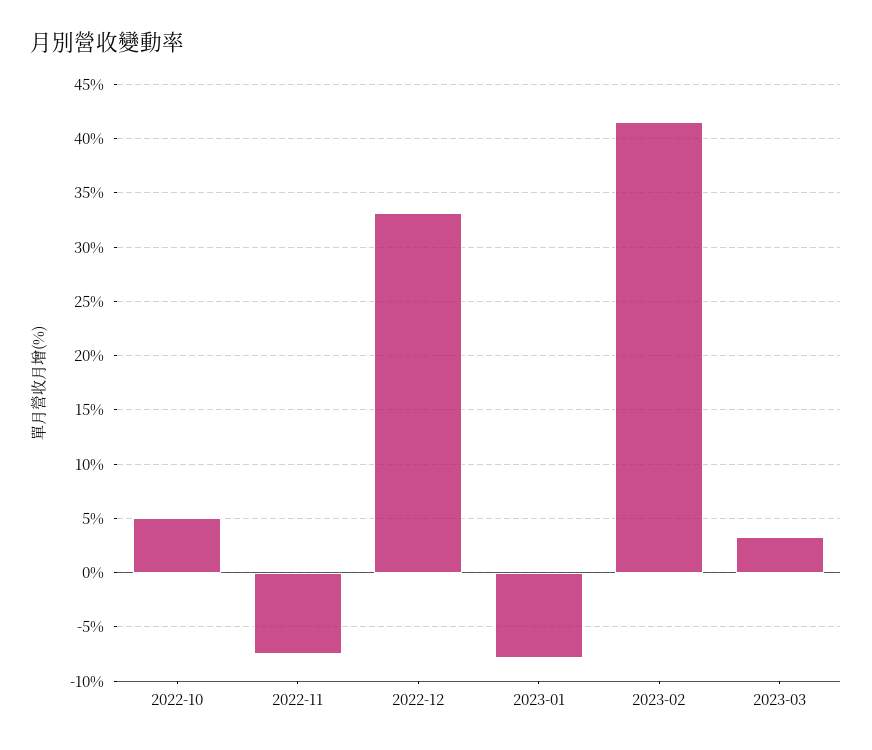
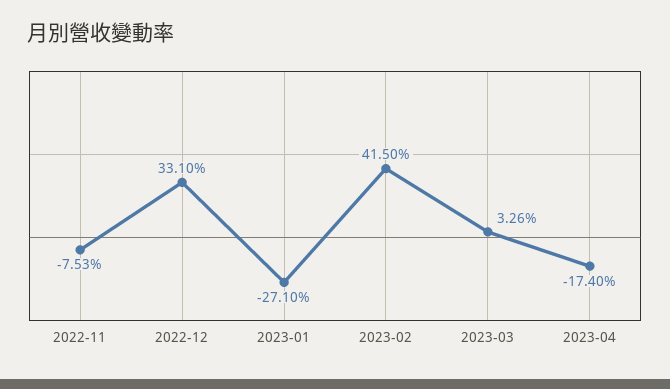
2022-10: 5 -> none
2023-01: -8 -> -27.1
2023-04: none -> -17.4

